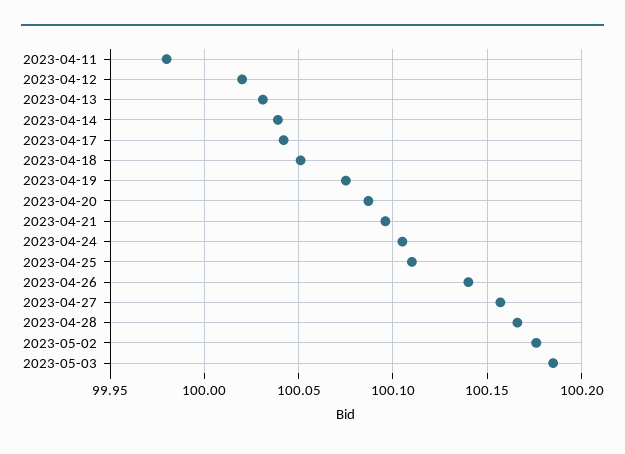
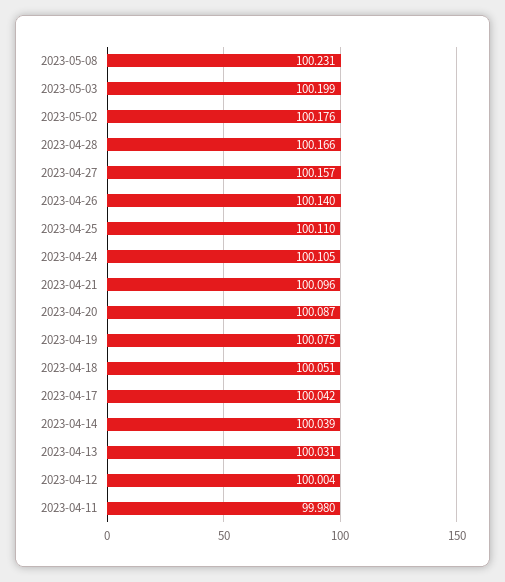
2023-04-12: 100.02 -> 100.004
2023-05-03: 100.185 -> 100.199
2023-05-08: none -> 100.231

